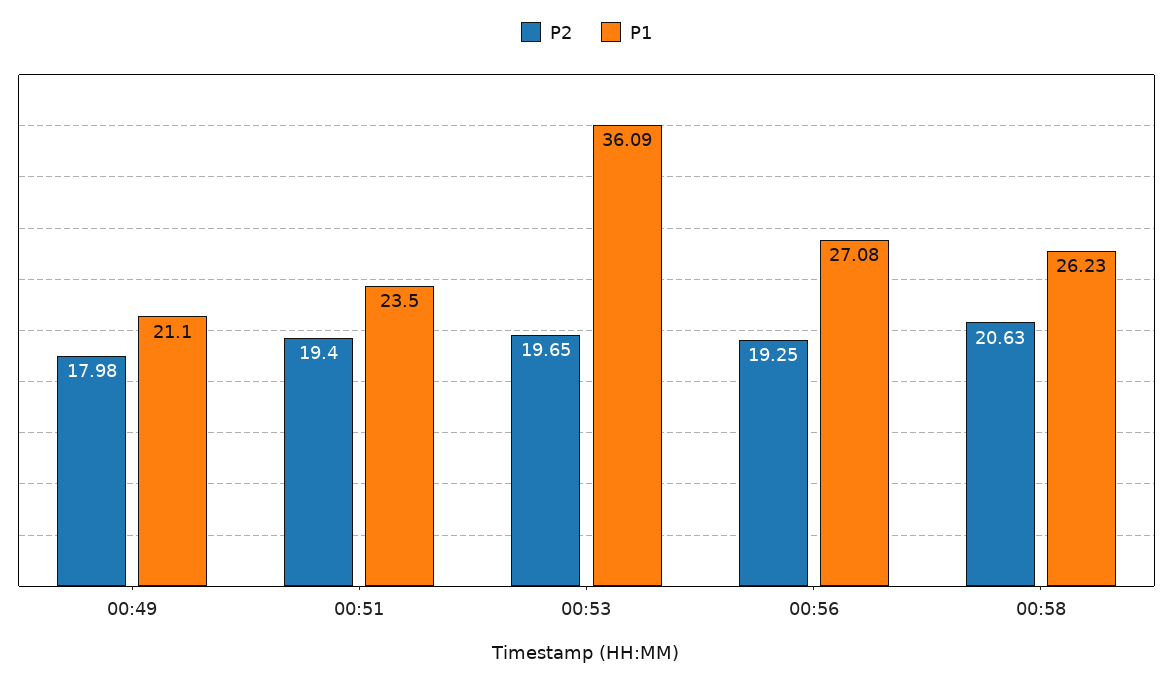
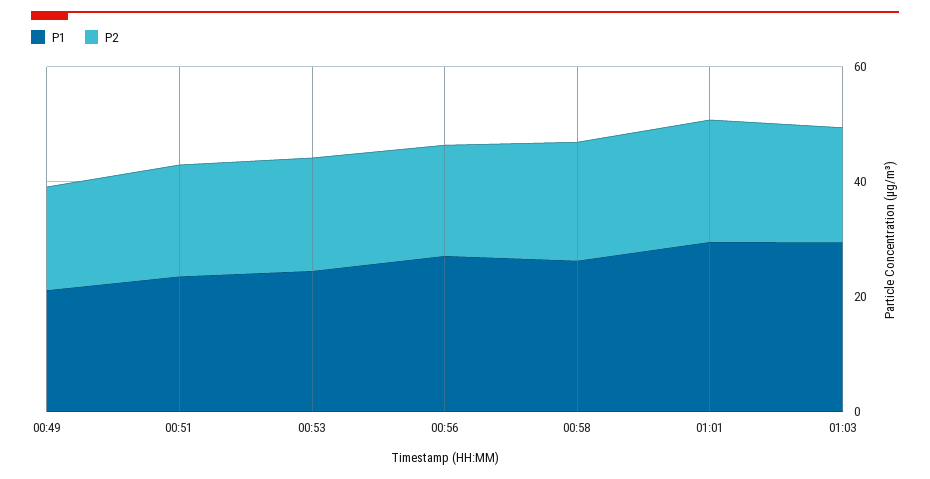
P1, 00:53: 36.09 -> 25
P1, 01:01: none -> 30
P2, 01:01: none -> 20
P1, 01:03: none -> 30
P2, 01:03: none -> 20

